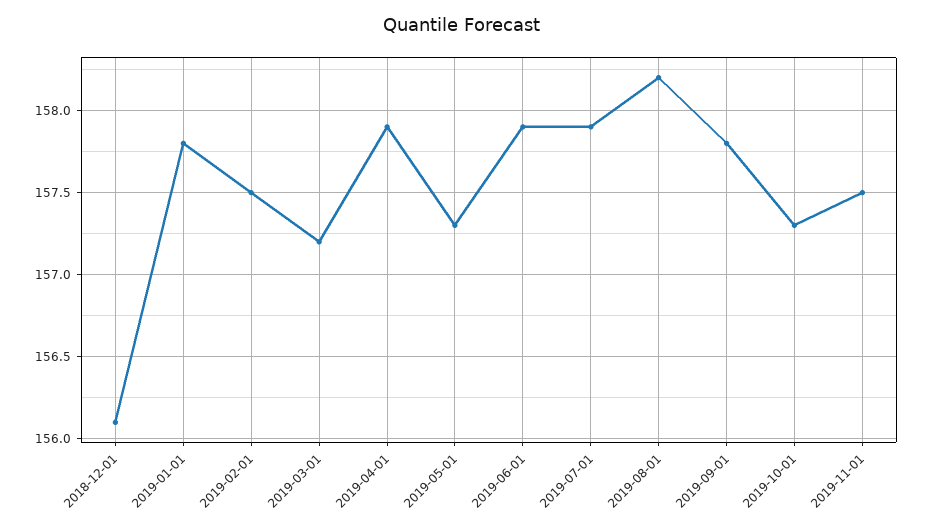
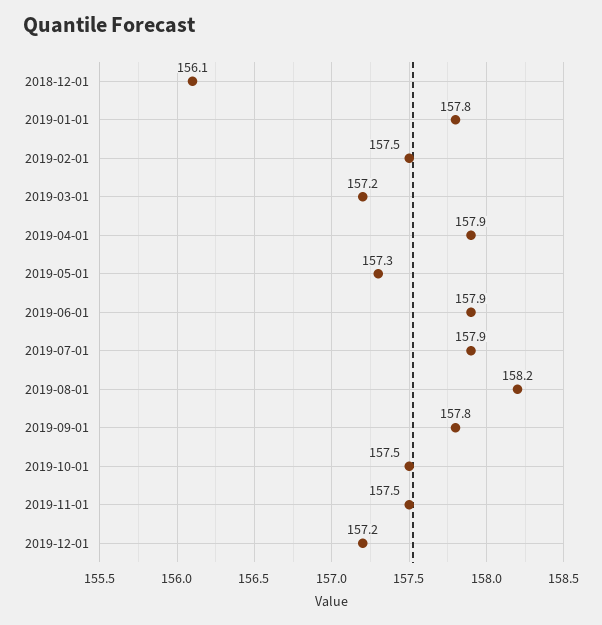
2019-10-01: 157.3 -> 157.5
2019-12-01: none -> 157.2

